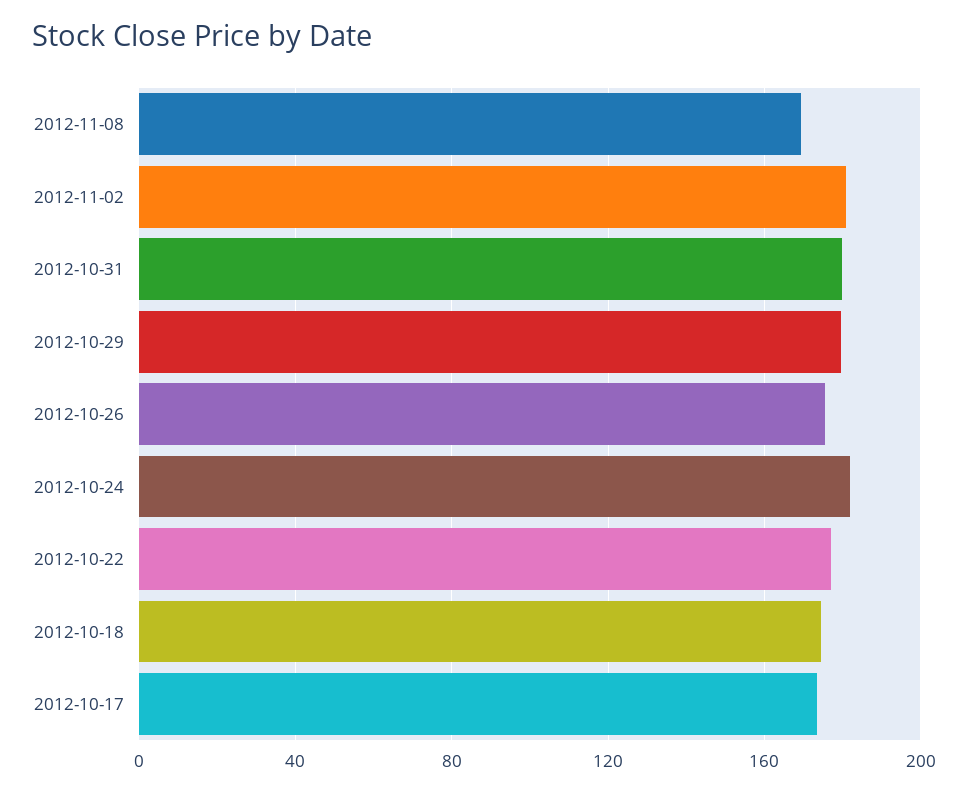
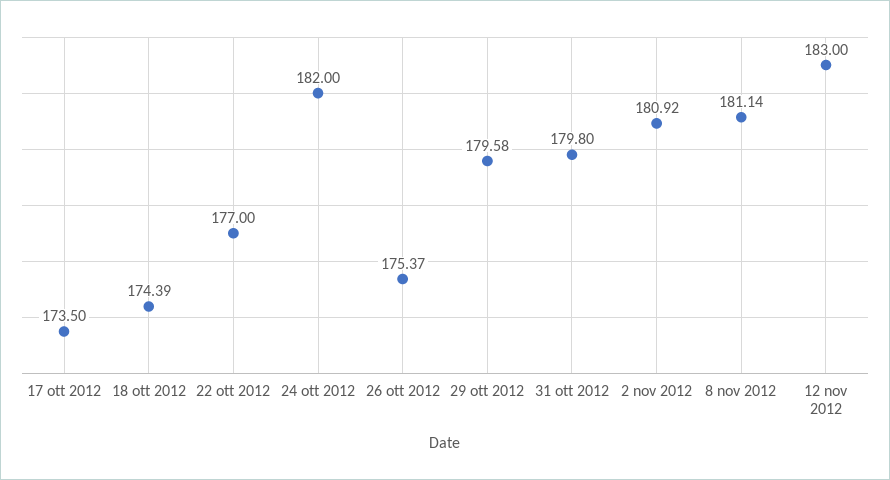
2012-11-08: 170 -> 181.14
12 nov 2012: none -> 183

